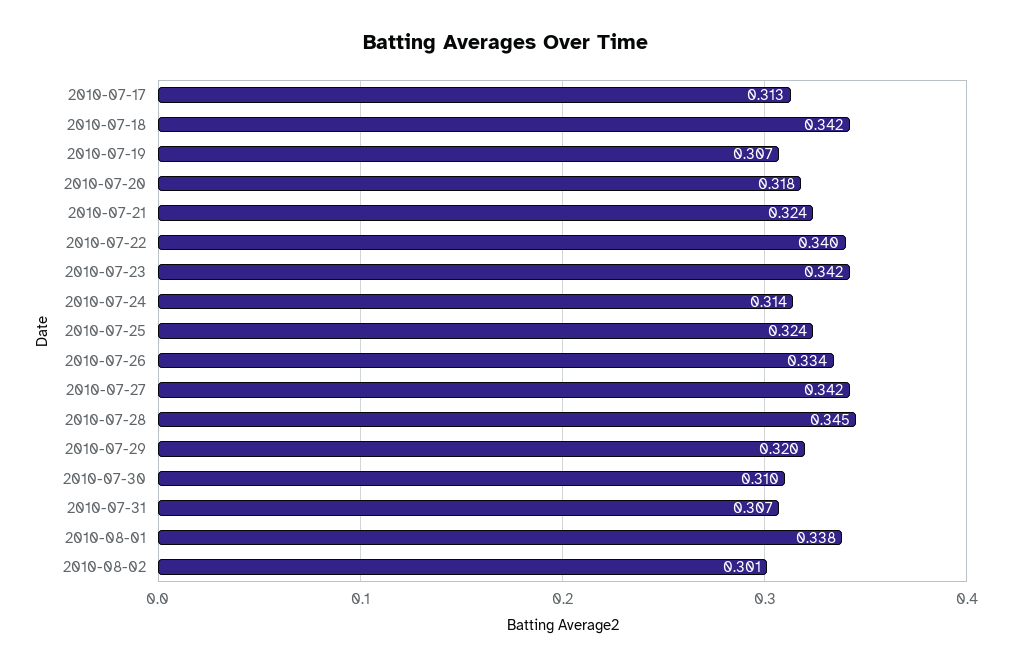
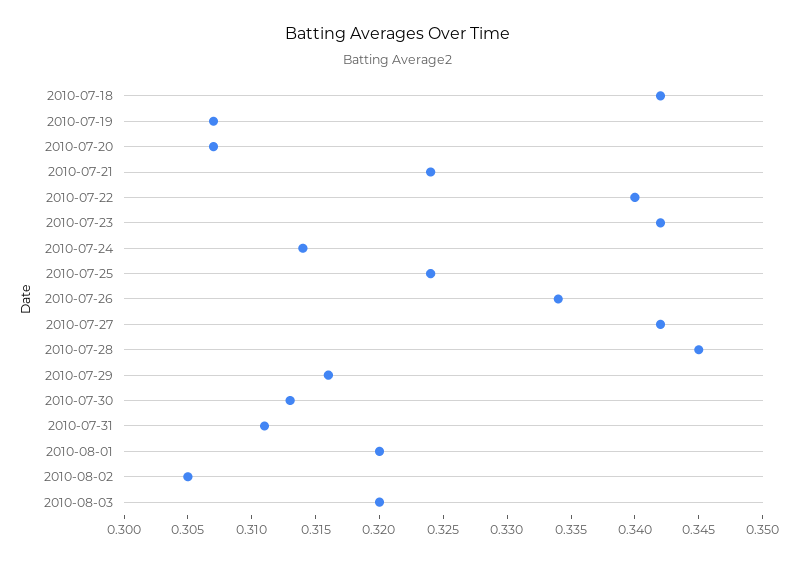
2010-07-17: 0.313 -> none
2010-07-20: 0.318 -> 0.307
2010-07-29: 0.32 -> 0.316
2010-07-30: 0.31 -> 0.313
2010-07-31: 0.307 -> 0.311
2010-08-01: 0.338 -> 0.32
2010-08-02: 0.301 -> 0.305
2010-08-03: none -> 0.32

